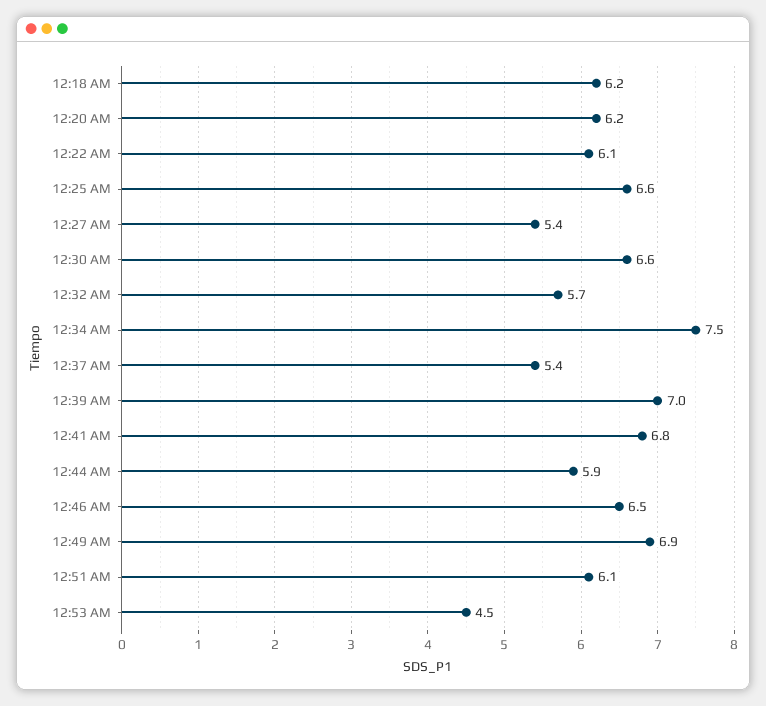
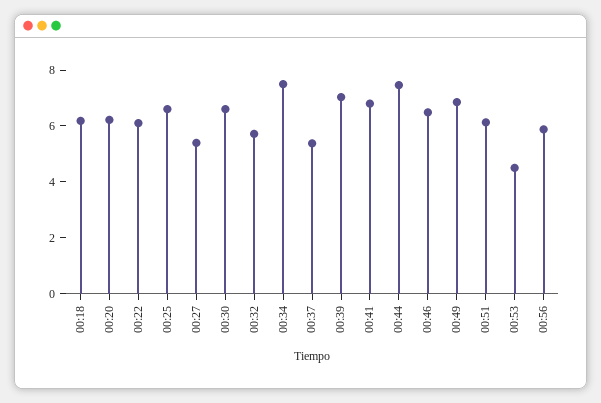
12:44 AM: 5.9 -> 7.5
00:56: none -> 6

